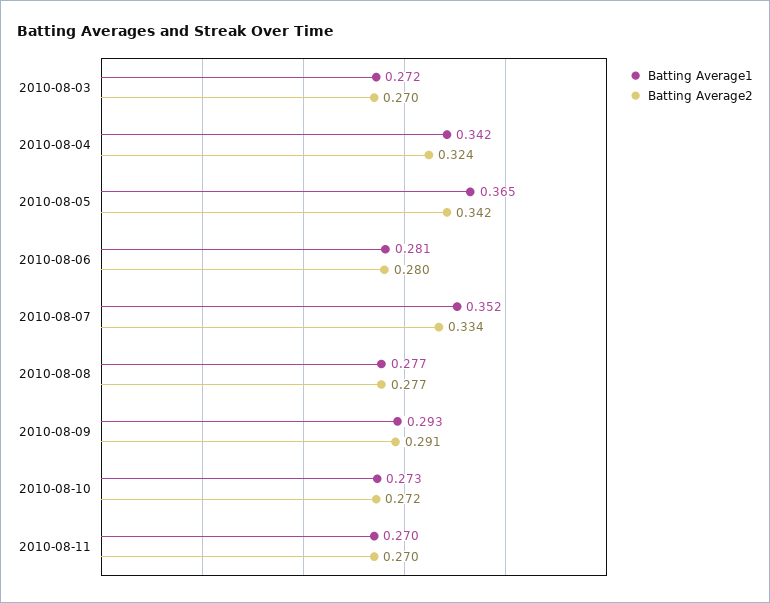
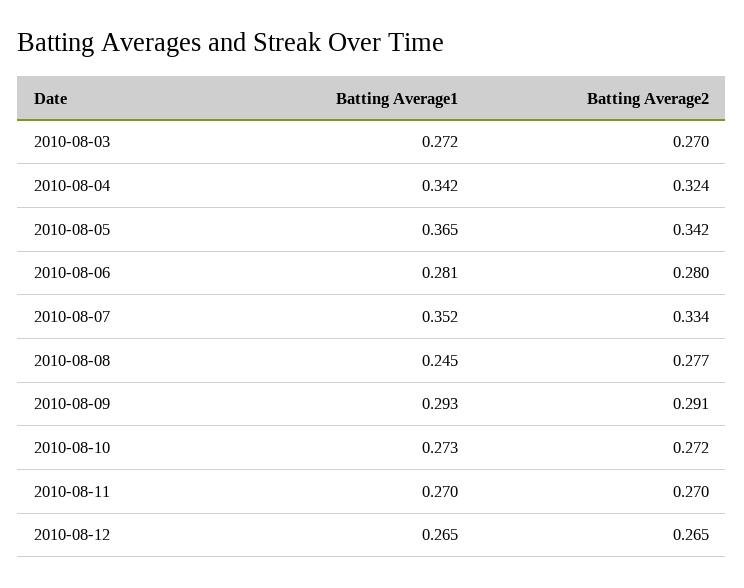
Batting Average1, 2010-08-08: 0.277 -> 0.245
Batting Average1, 2010-08-12: none -> 0.265
Batting Average2, 2010-08-12: none -> 0.265

